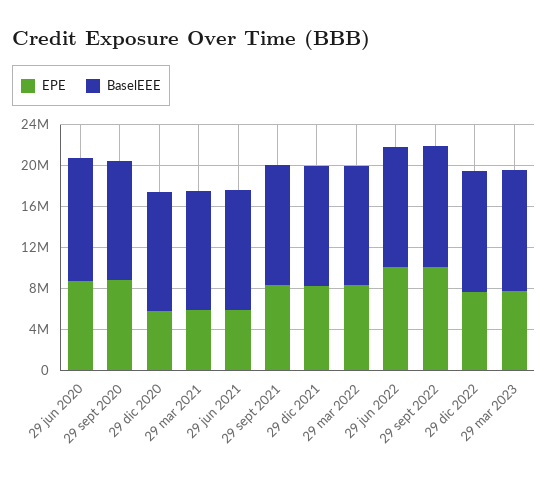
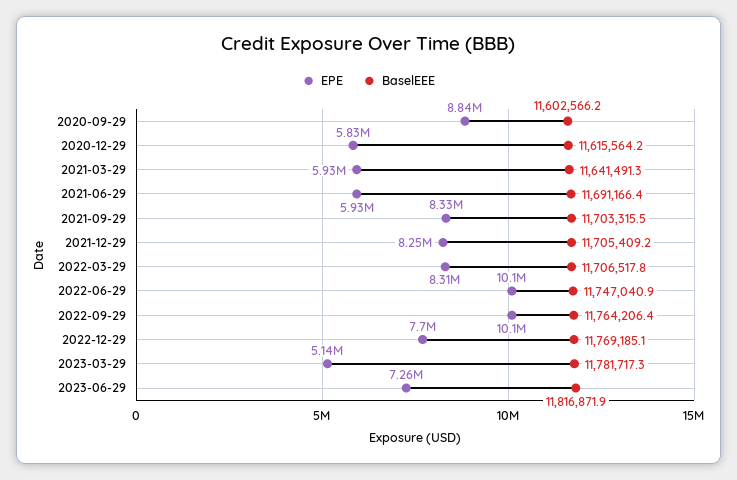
EPE, 29 jun 2020: 9000000 -> none
BaselEEE, 29 jun 2020: 12000000 -> none
EPE, 29 mar 2023: 8000000 -> 5140000
EPE, 2023-06-29: none -> 7260000
BaselEEE, 2023-06-29: none -> 11816871.9

